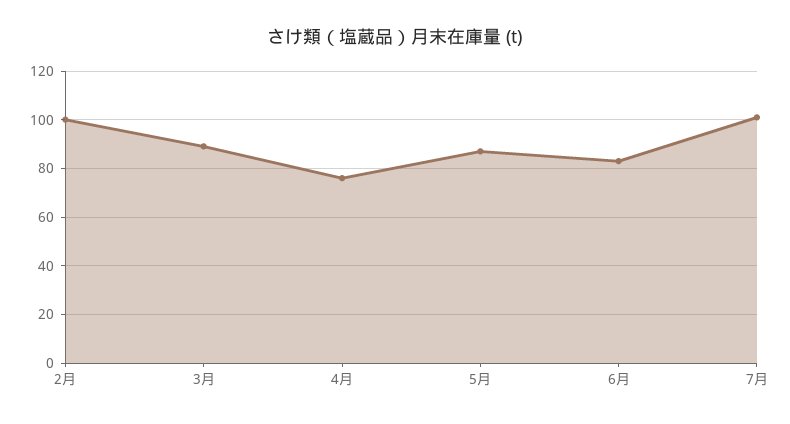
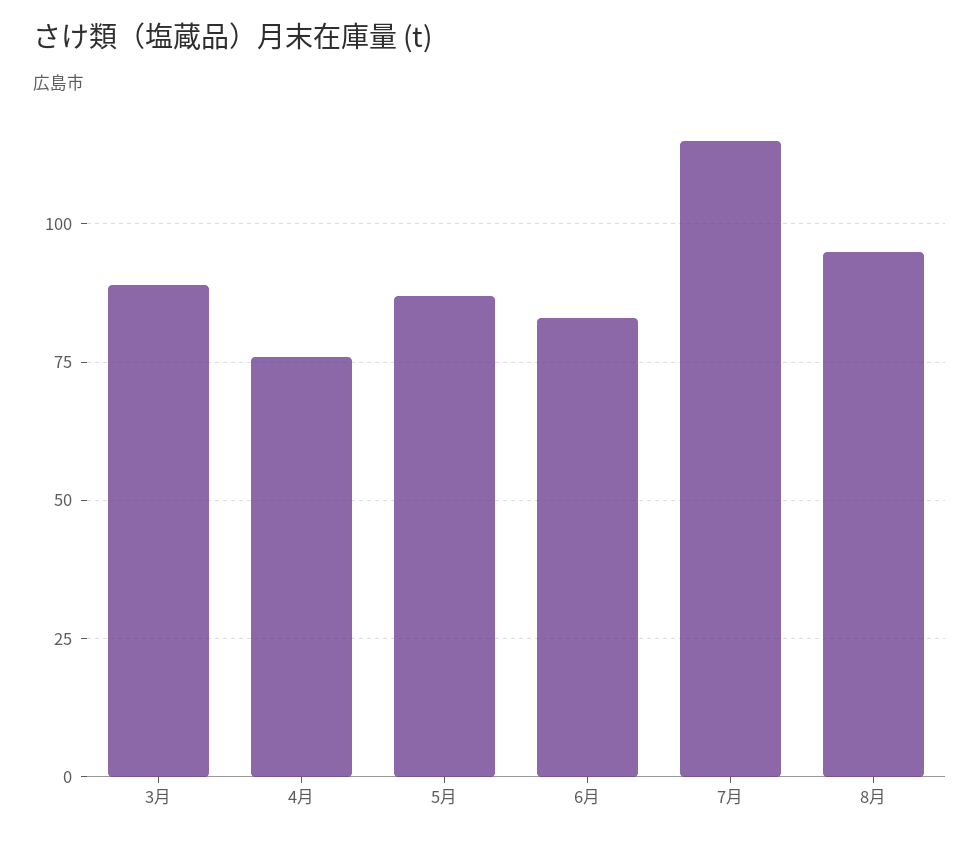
2月: 100 -> none
7月: 100 -> 115
8月: none -> 95

